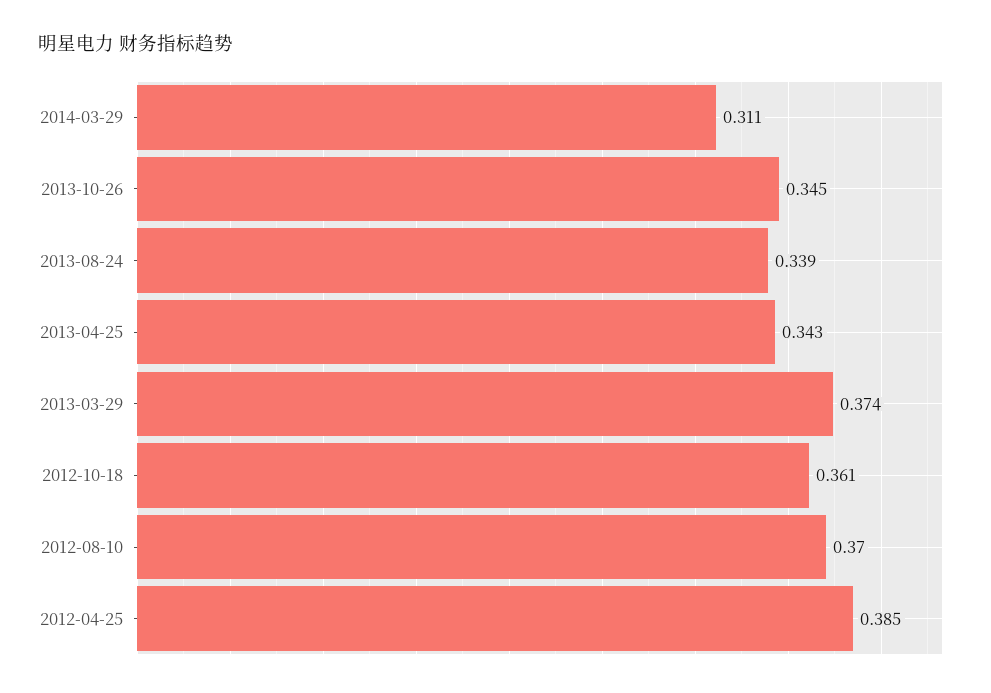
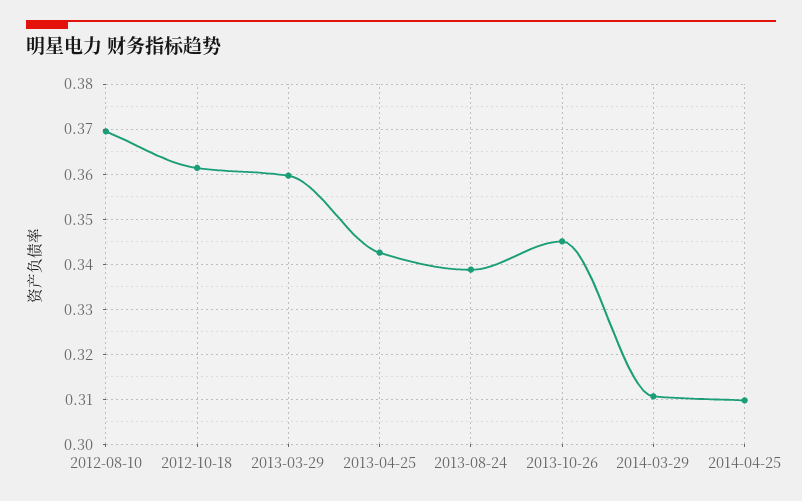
2013-03-29: 0.374 -> 0.36
2012-04-25: 0.385 -> none
2014-04-25: none -> 0.31

